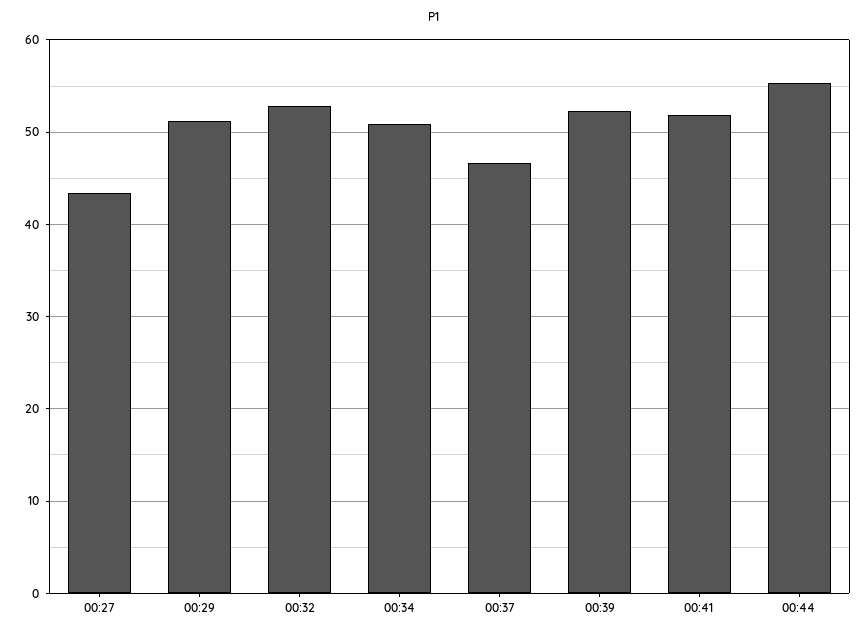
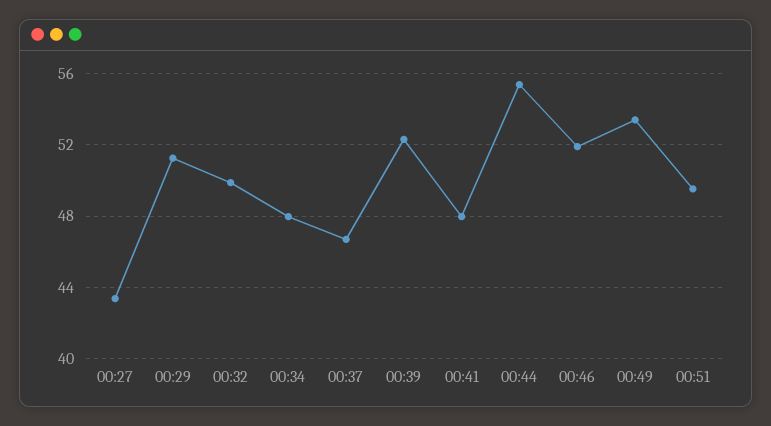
00:32: 53 -> 50
00:34: 51 -> 48
00:41: 52 -> 48
00:46: none -> 52
00:49: none -> 53.5
00:51: none -> 49.5

